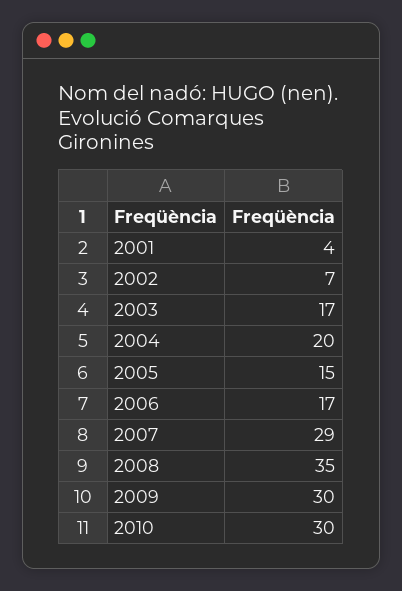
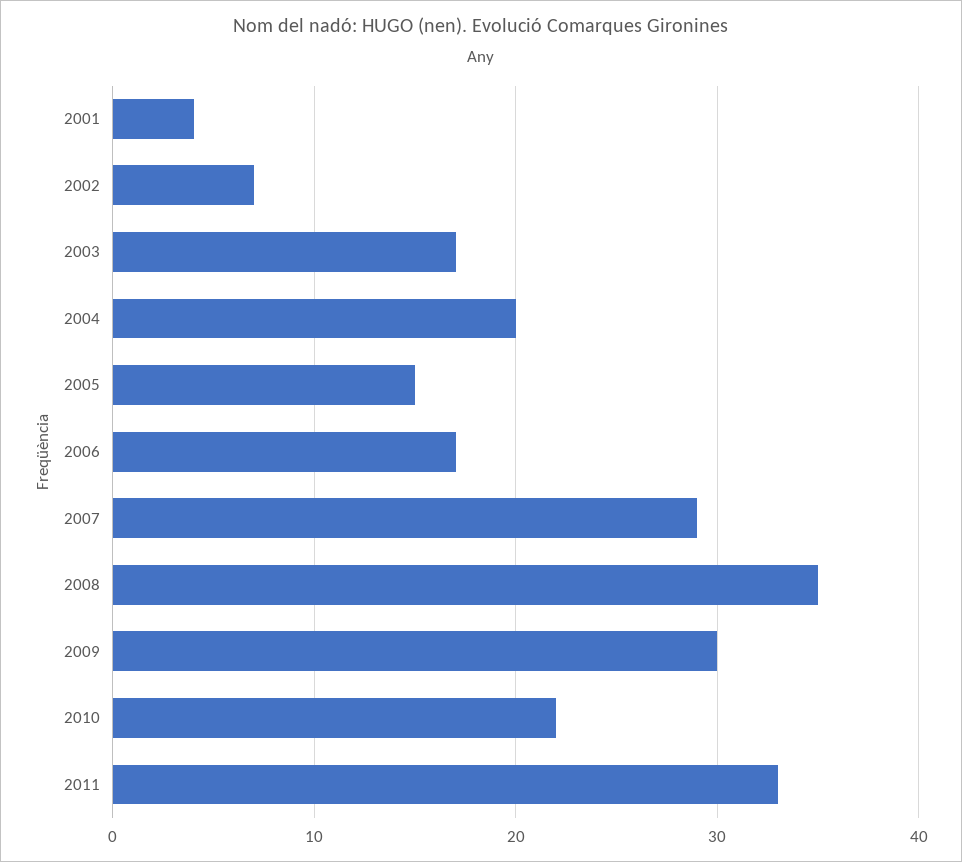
2010: 30 -> 22
2011: none -> 33

